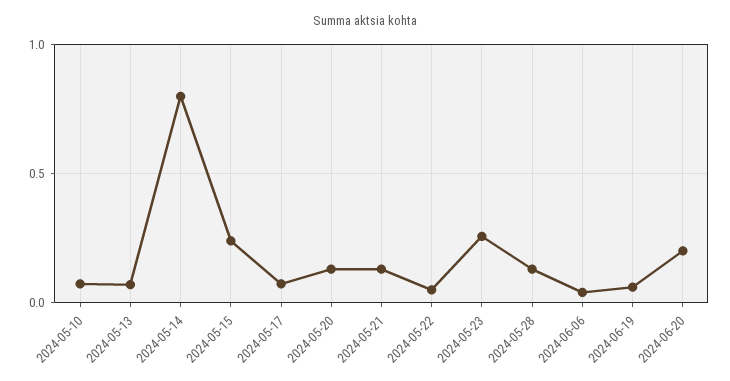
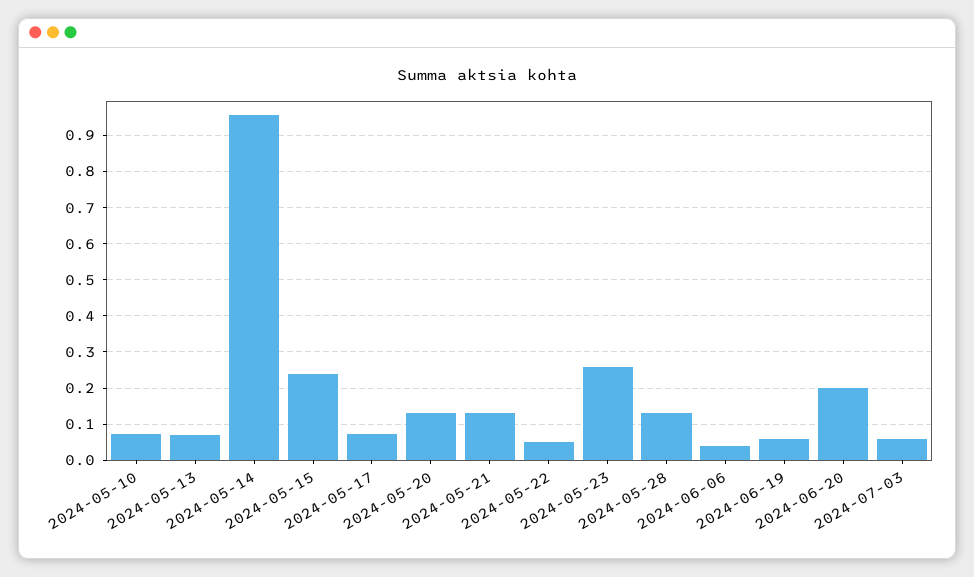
2024-05-14: 0.8 -> 0.96
2024-07-03: none -> 0.06

